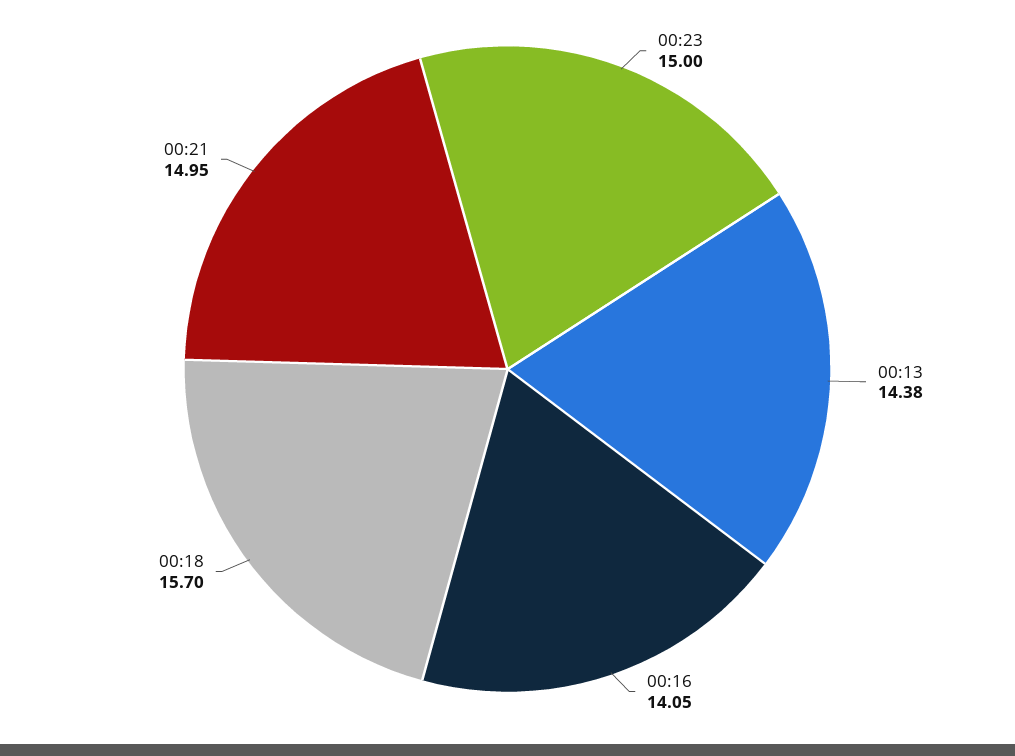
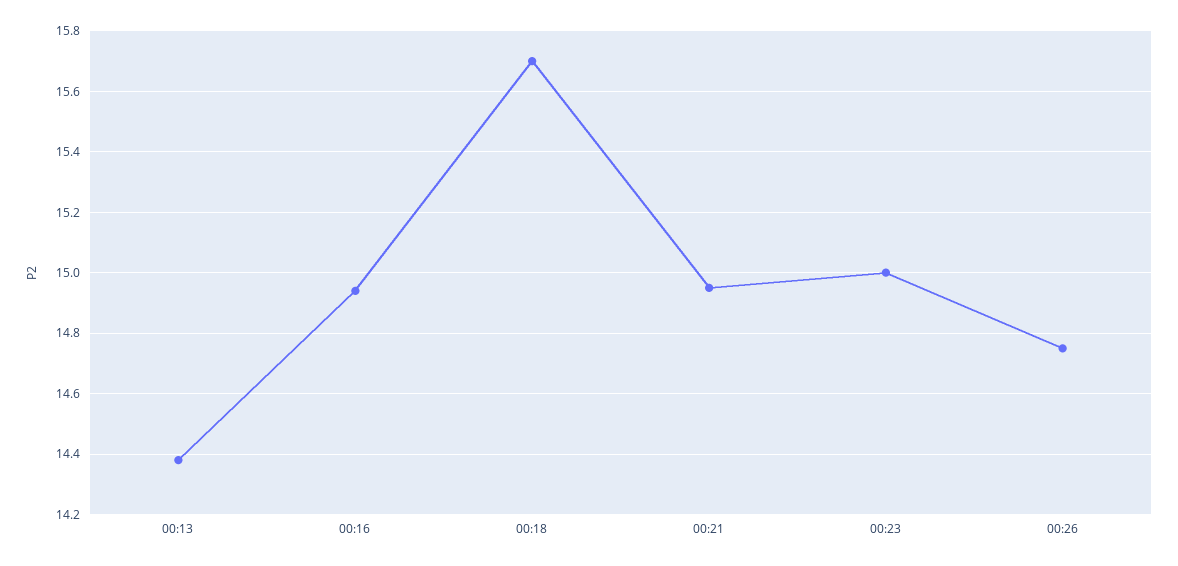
00:16: 14.05 -> 14.95
00:26: none -> 14.75

